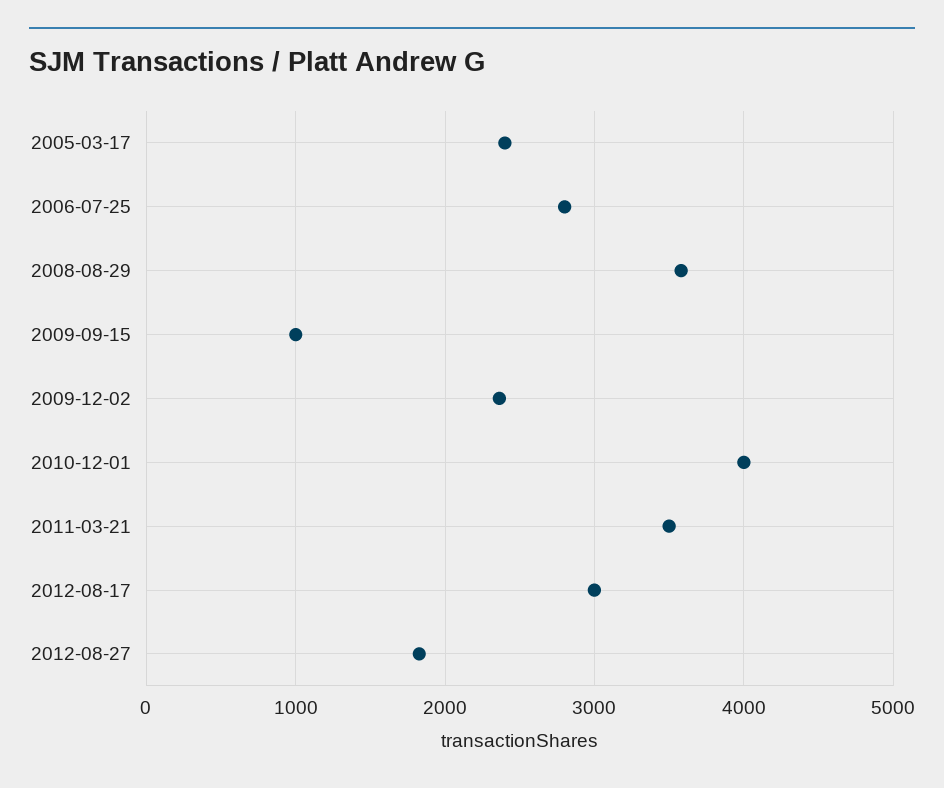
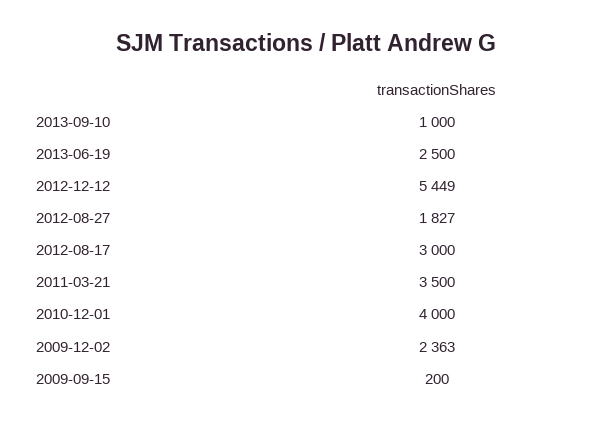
2005-03-17: 2400 -> none
2006-07-25: 2800 -> none
2008-08-29: 3600 -> none
2009-09-15: 1000 -> 200
2013-09-10: none -> 1000
2013-06-19: none -> 2500
2012-12-12: none -> 5449

